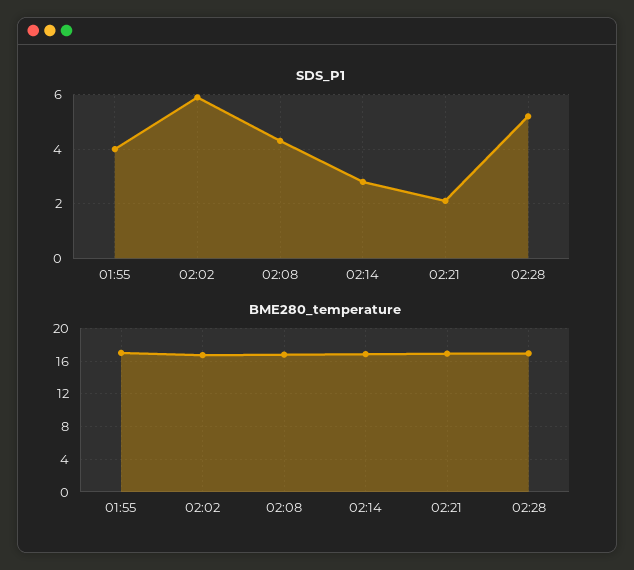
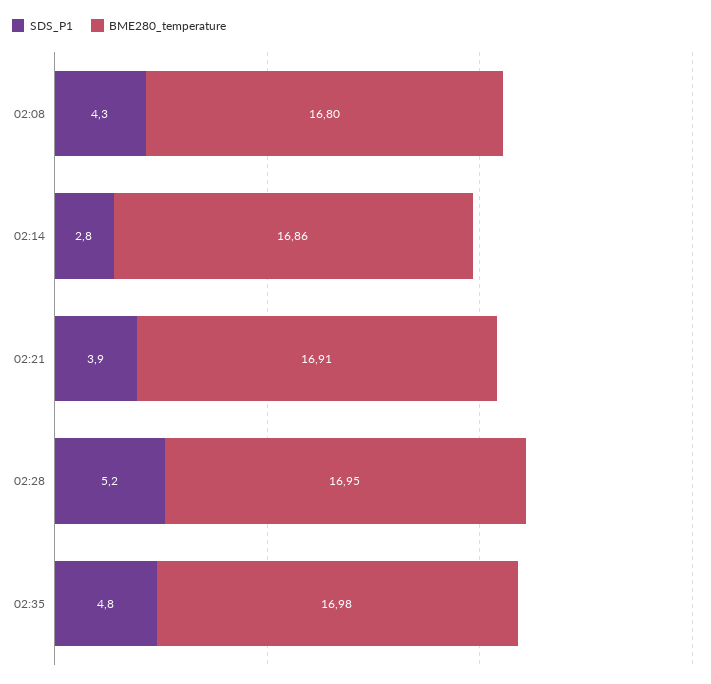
SDS_P1, 01:55: 4 -> none
SDS_P1, 02:02: 6 -> none
SDS_P1, 02:21: 2 -> 3.9
BME280_temperature, 01:55: 17 -> none
BME280_temperature, 02:02: 17 -> none
SDS_P1, 02:35: none -> 4.8
BME280_temperature, 02:35: none -> 16.98

